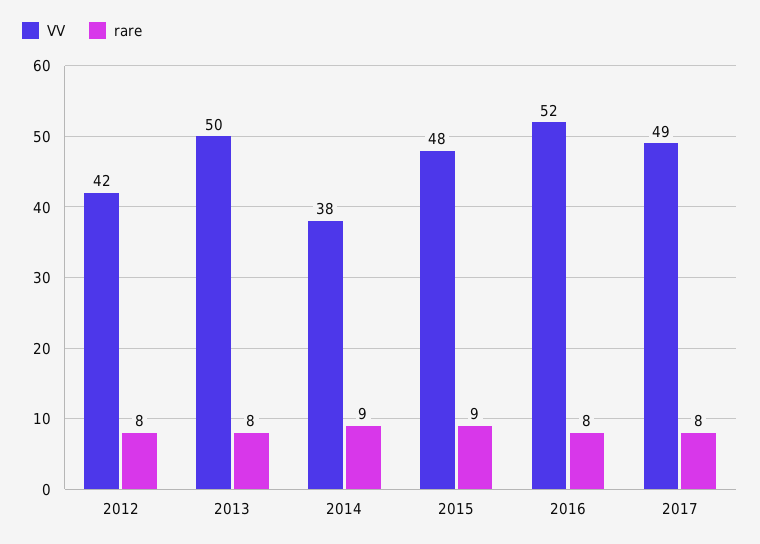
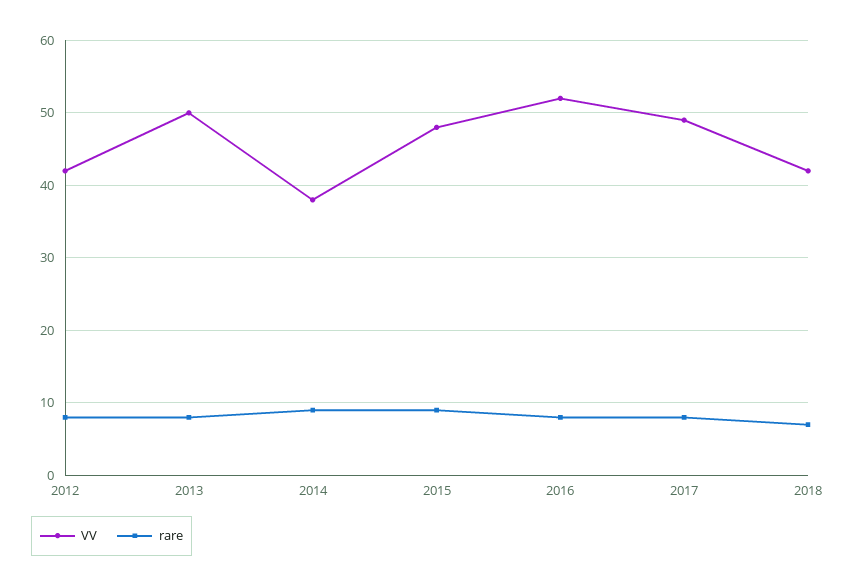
VV, 2018: none -> 42
rare, 2018: none -> 7

